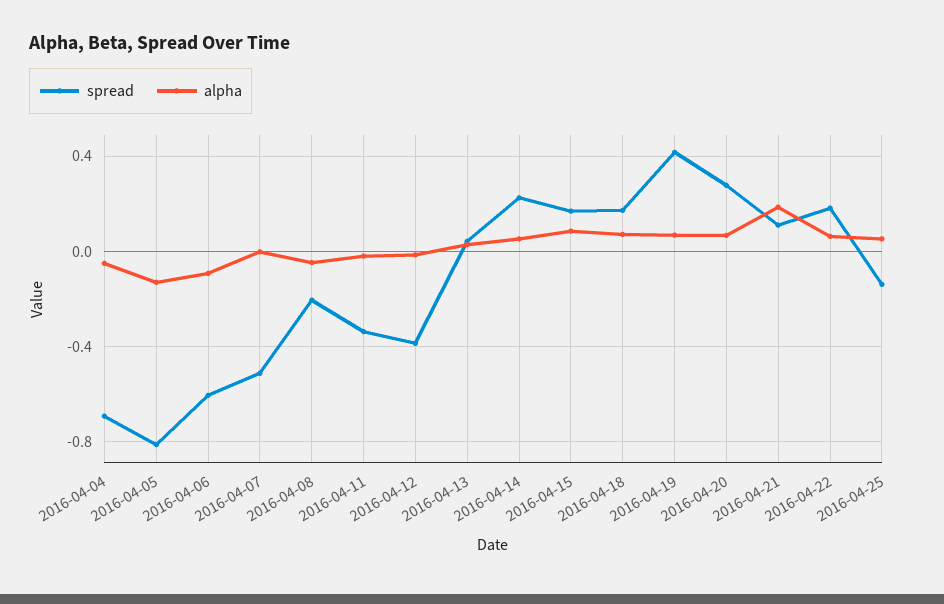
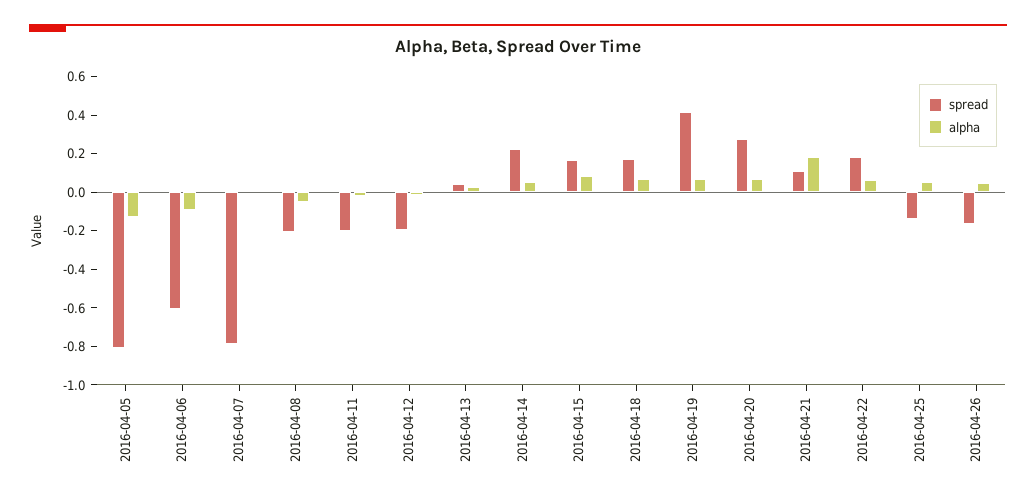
spread, 2016-04-04: -0.7 -> none
alpha, 2016-04-04: -0.05 -> none
spread, 2016-04-07: -0.5 -> -0.8
spread, 2016-04-11: -0.35 -> -0.2
spread, 2016-04-12: -0.4 -> -0.2
spread, 2016-04-26: none -> -0.15
alpha, 2016-04-26: none -> 0.05

